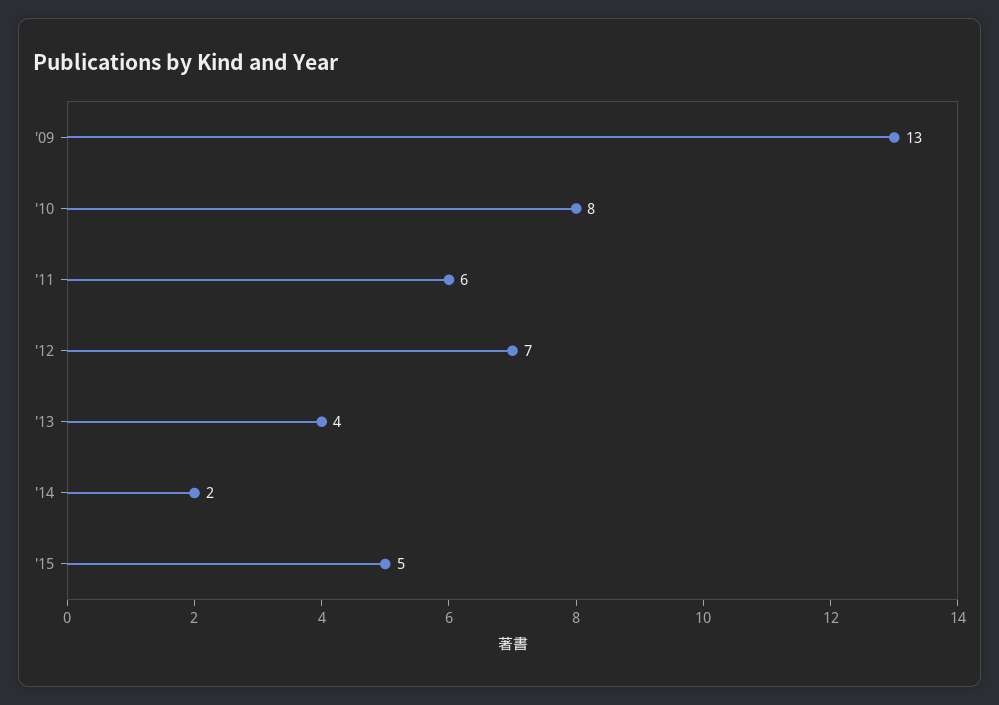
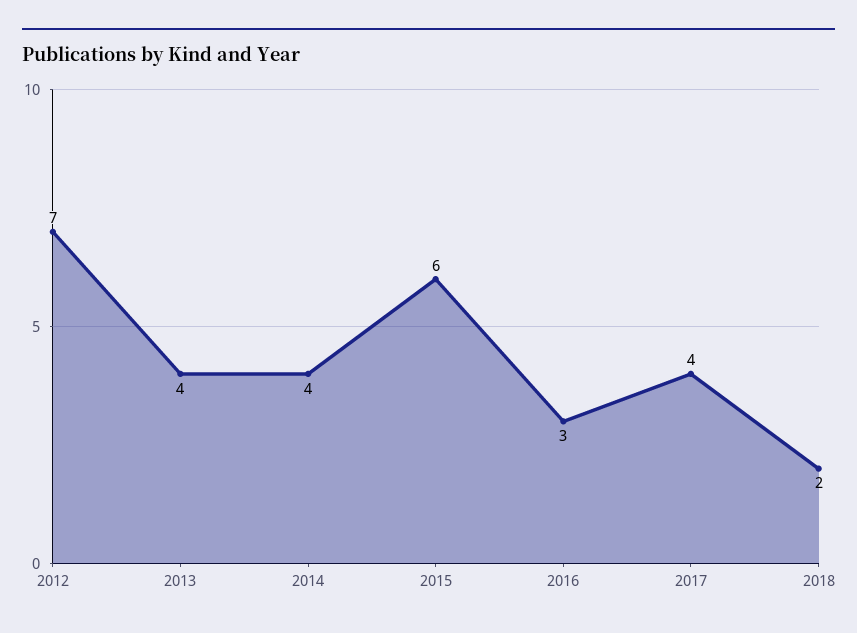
'09: 13 -> none
'10: 8 -> none
'11: 6 -> none
'14: 2 -> 4
'15: 5 -> 6
2016: none -> 3
2017: none -> 4
2018: none -> 2

